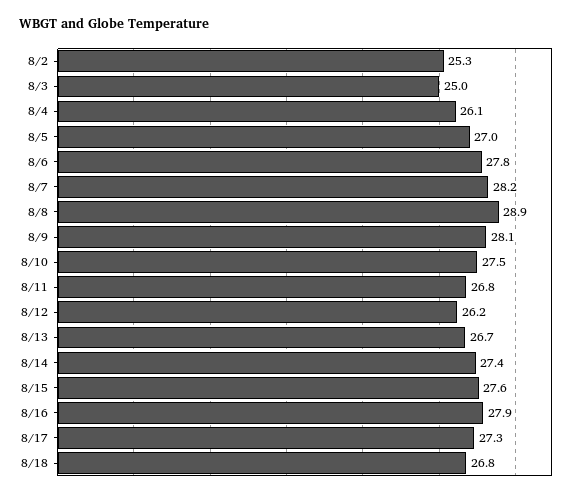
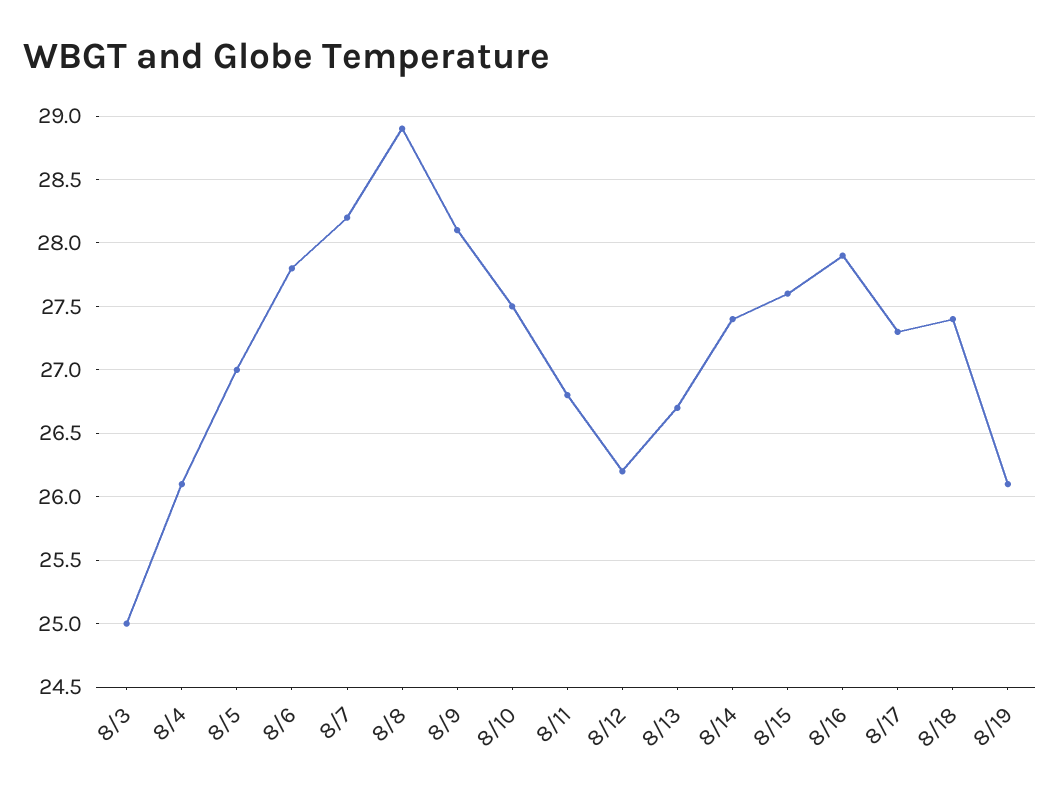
8/2: 25.3 -> none
8/18: 26.8 -> 27.4
8/19: none -> 26.1

